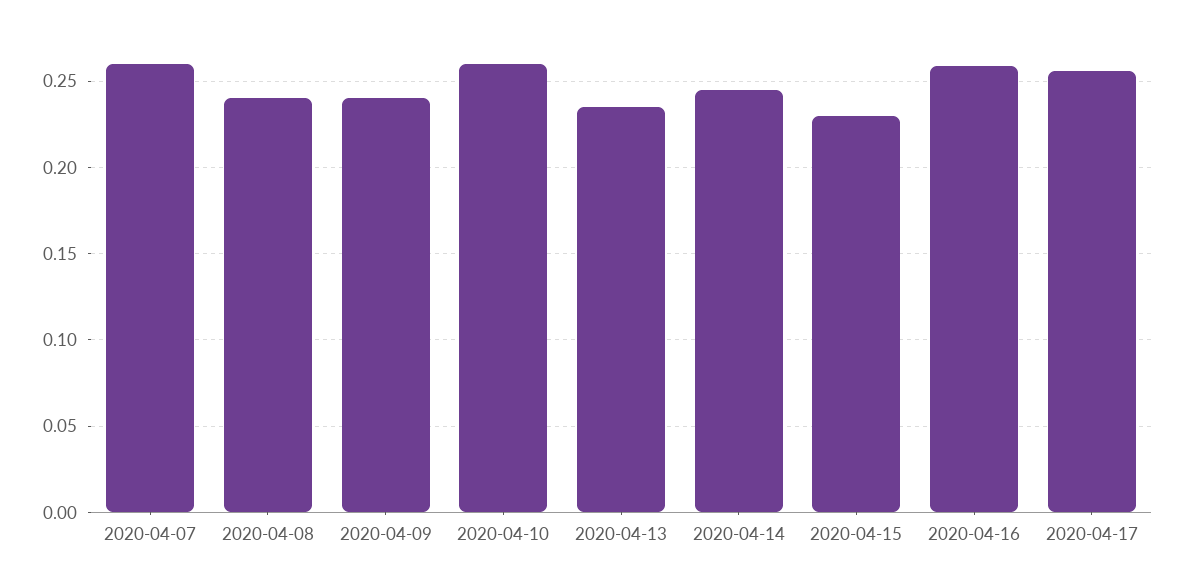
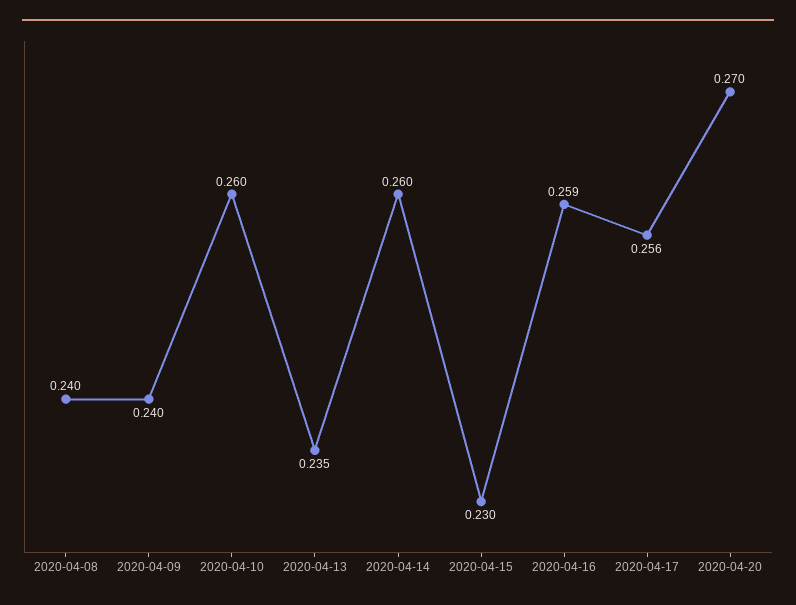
2020-04-07: 0.26 -> none
2020-04-14: 0.245 -> 0.26
2020-04-20: none -> 0.27

